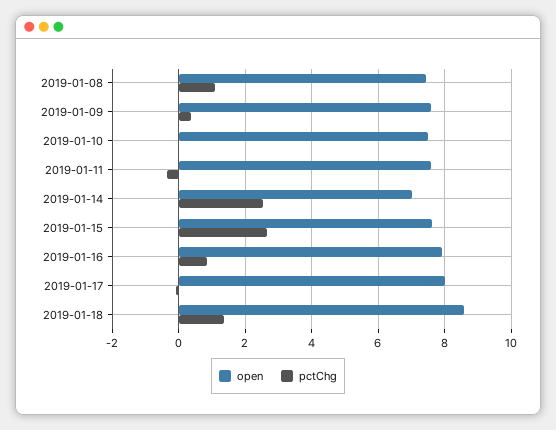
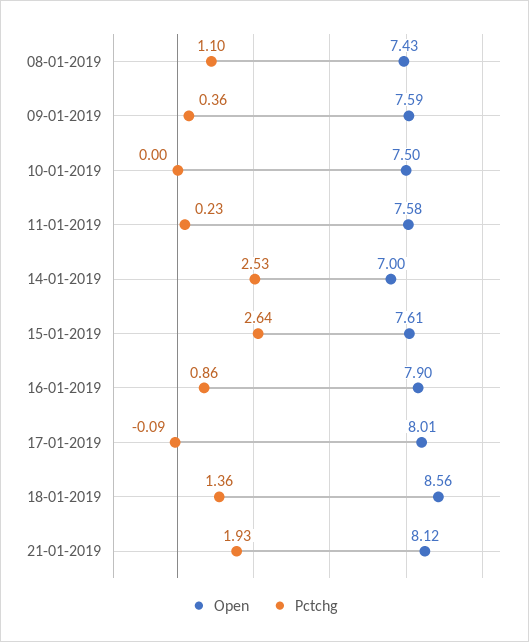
pctChg, 2019-01-11: -0.4 -> 0.23
open, 21-01-2019: none -> 8.12
pctChg, 21-01-2019: none -> 1.93

